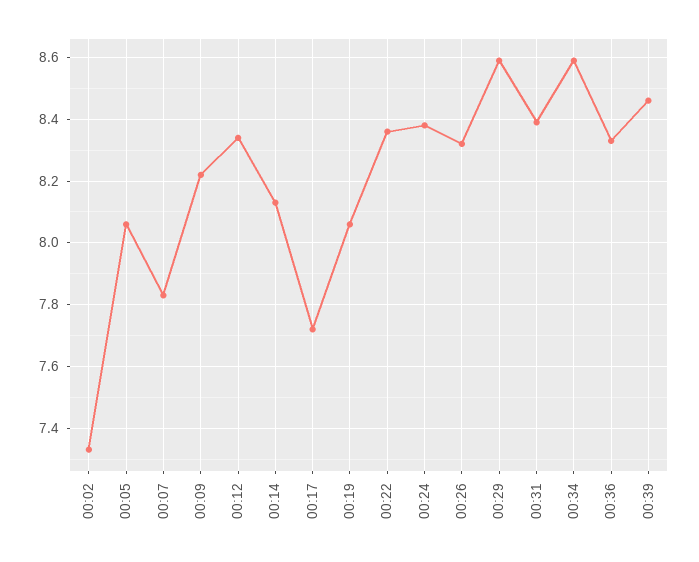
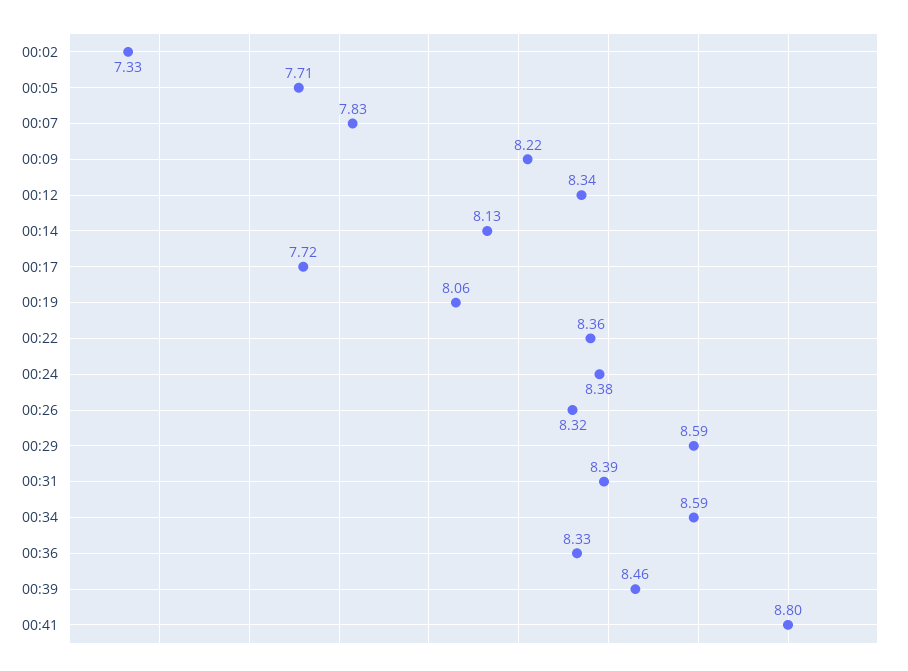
00:05: 8.05 -> 7.71
00:41: none -> 8.8

